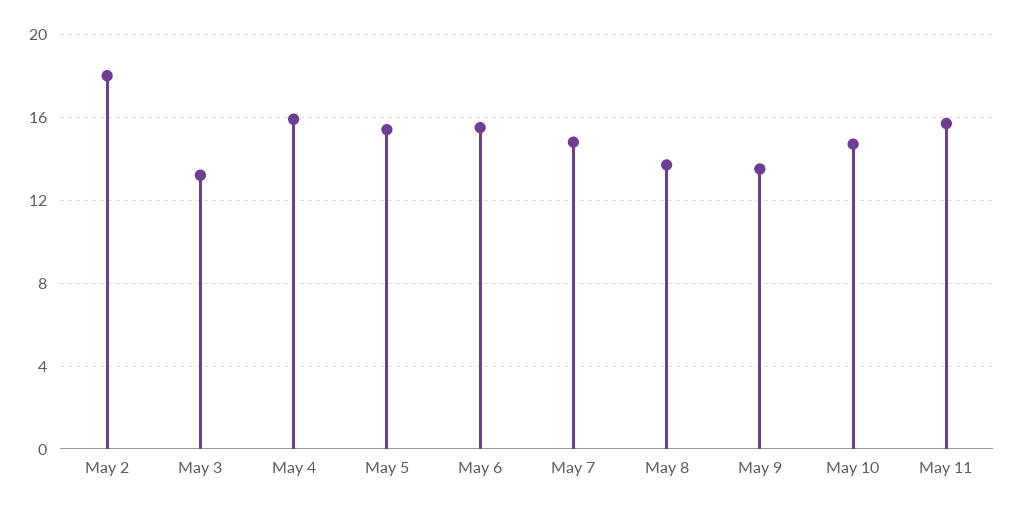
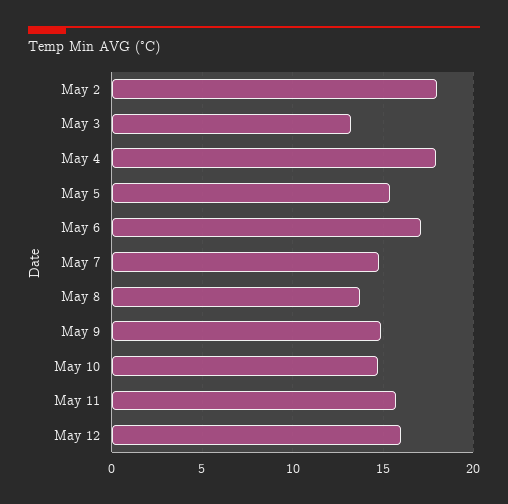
May 4: 16 -> 18
May 6: 15.5 -> 17
May 9: 13.5 -> 15
May 12: none -> 16

